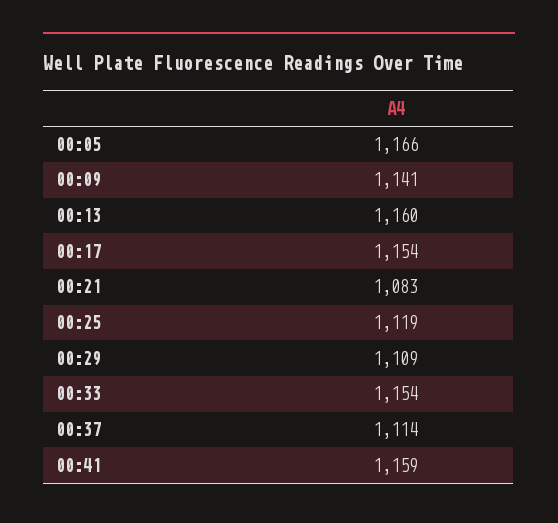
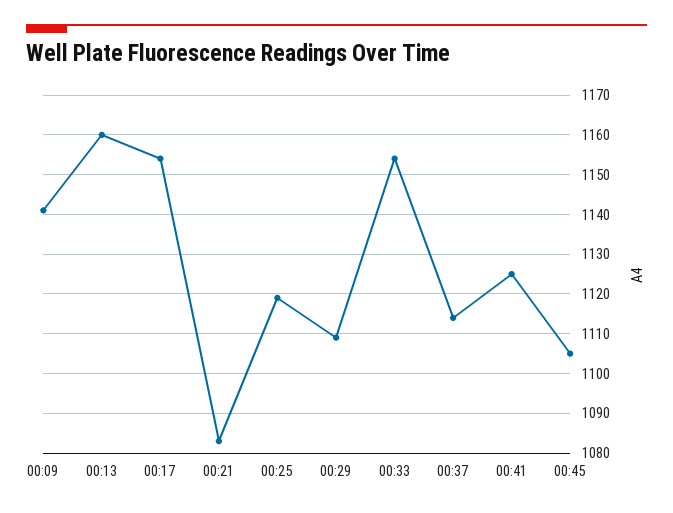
00:05: 1166 -> none
00:41: 1159 -> 1125
00:45: none -> 1105

